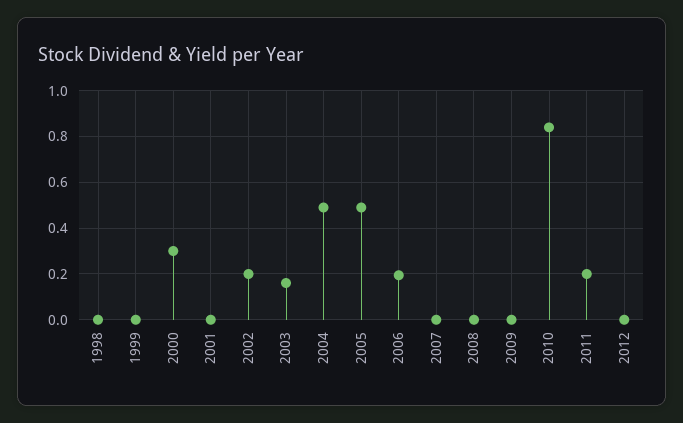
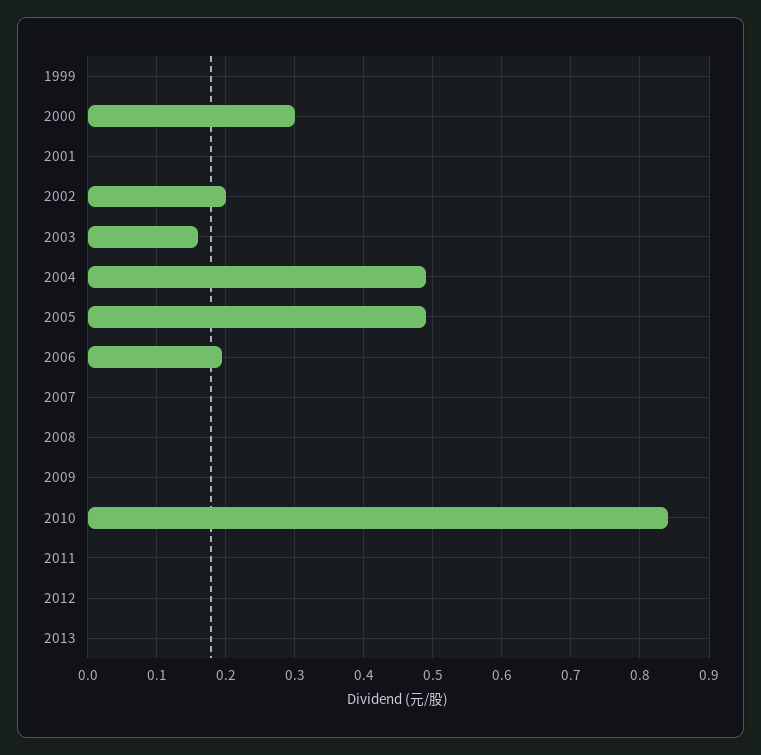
1998: 0 -> none
2011: 0.2 -> 0
2013: none -> 0

